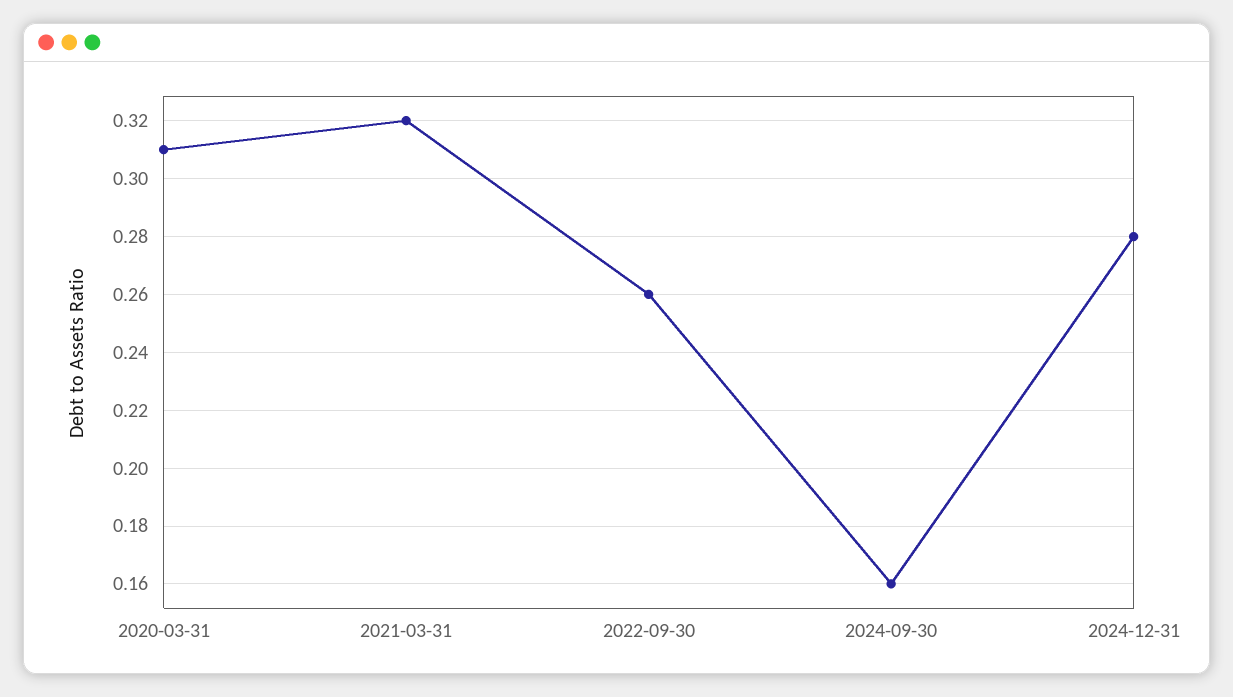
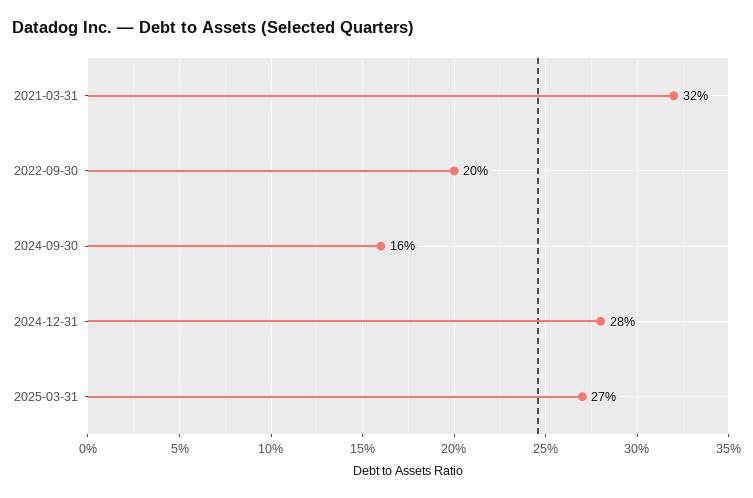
2020-03-31: 0.31 -> none
2022-09-30: 0.26 -> 0.2
2025-03-31: none -> 0.27

